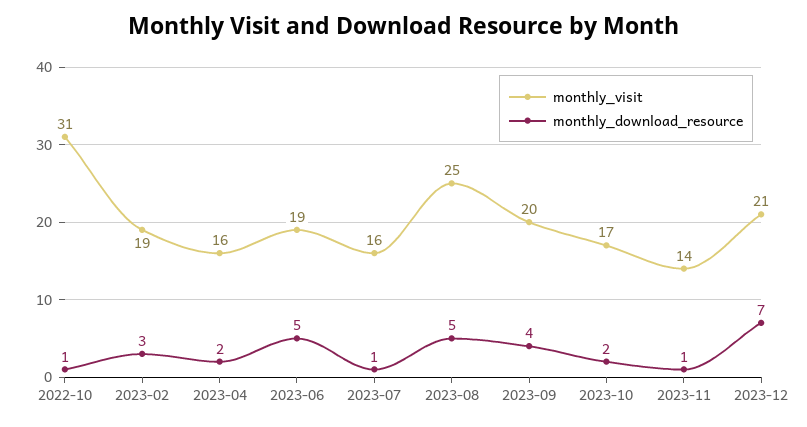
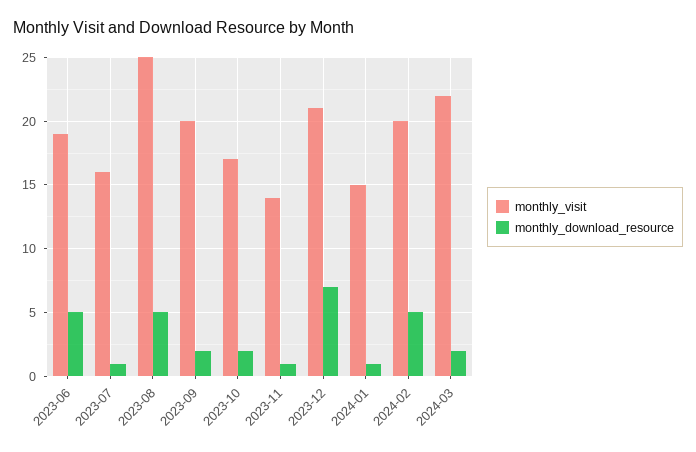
monthly_visit, 2022-10: 31 -> none
monthly_download_resource, 2022-10: 1 -> none
monthly_visit, 2023-02: 19 -> none
monthly_download_resource, 2023-02: 3 -> none
monthly_visit, 2023-04: 16 -> none
monthly_download_resource, 2023-04: 2 -> none
monthly_download_resource, 2023-09: 4 -> 2
monthly_visit, 2024-01: none -> 15
monthly_download_resource, 2024-01: none -> 1
monthly_visit, 2024-02: none -> 20
monthly_download_resource, 2024-02: none -> 5
monthly_visit, 2024-03: none -> 22
monthly_download_resource, 2024-03: none -> 2

